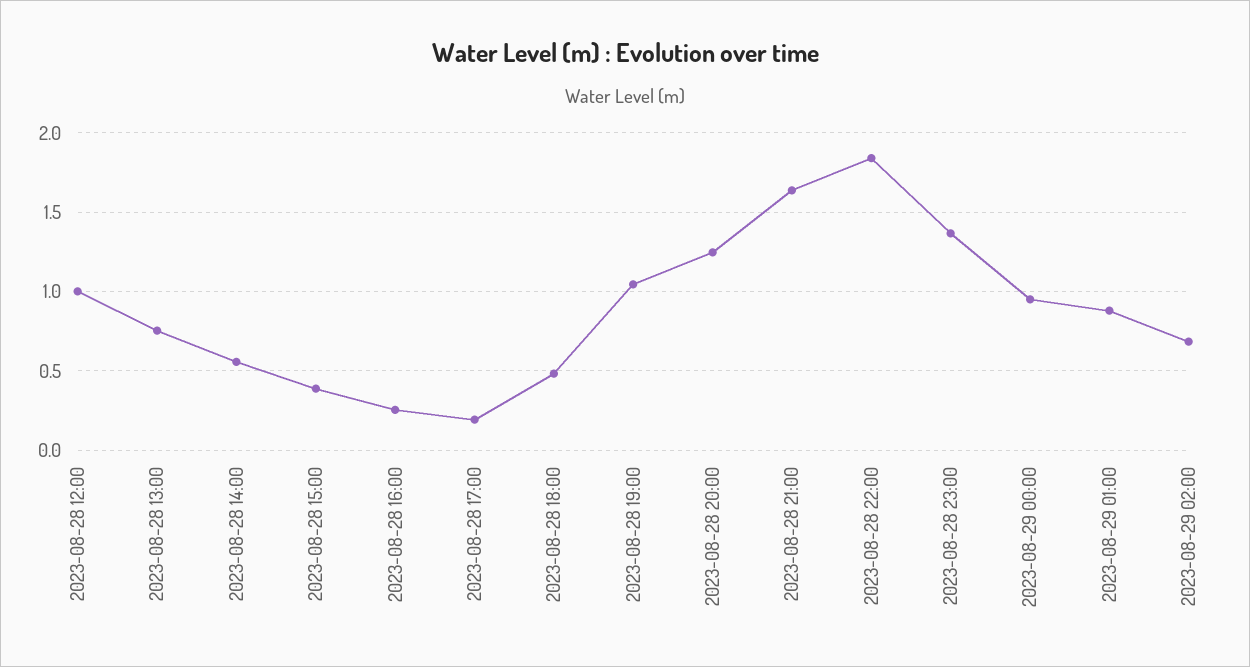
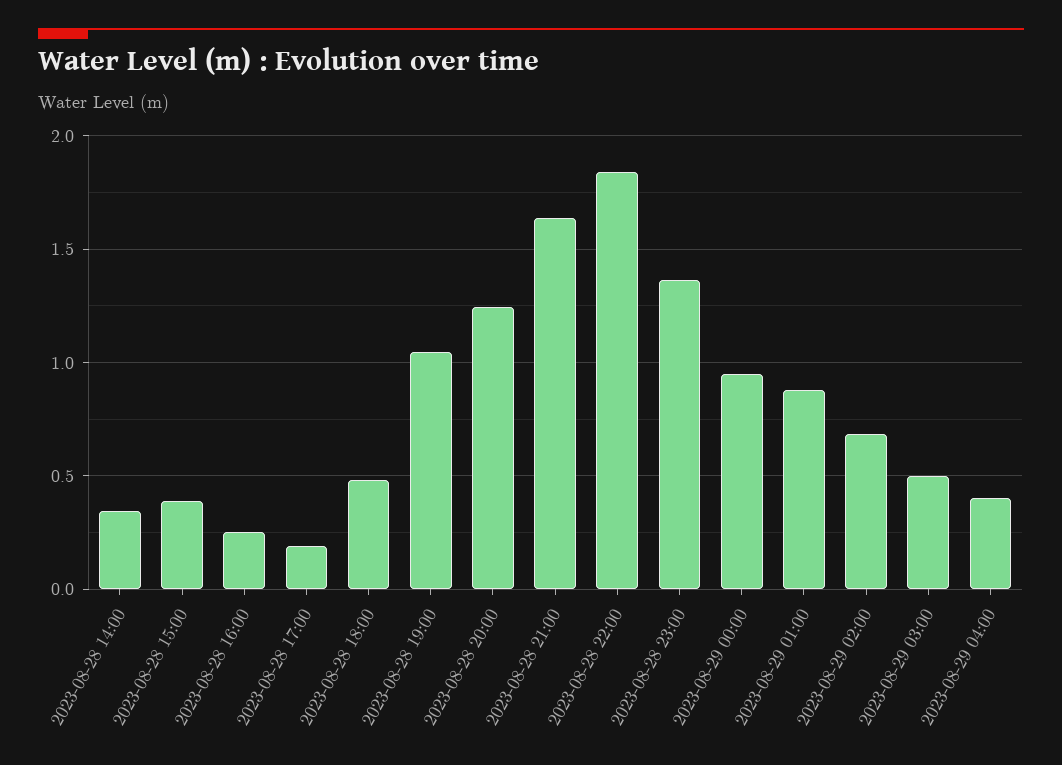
2023-08-28 12:00: 1 -> none
2023-08-28 13:00: 0.75 -> none
2023-08-28 14:00: 0.55 -> 0.35
2023-08-29 03:00: none -> 0.5
2023-08-29 04:00: none -> 0.4

